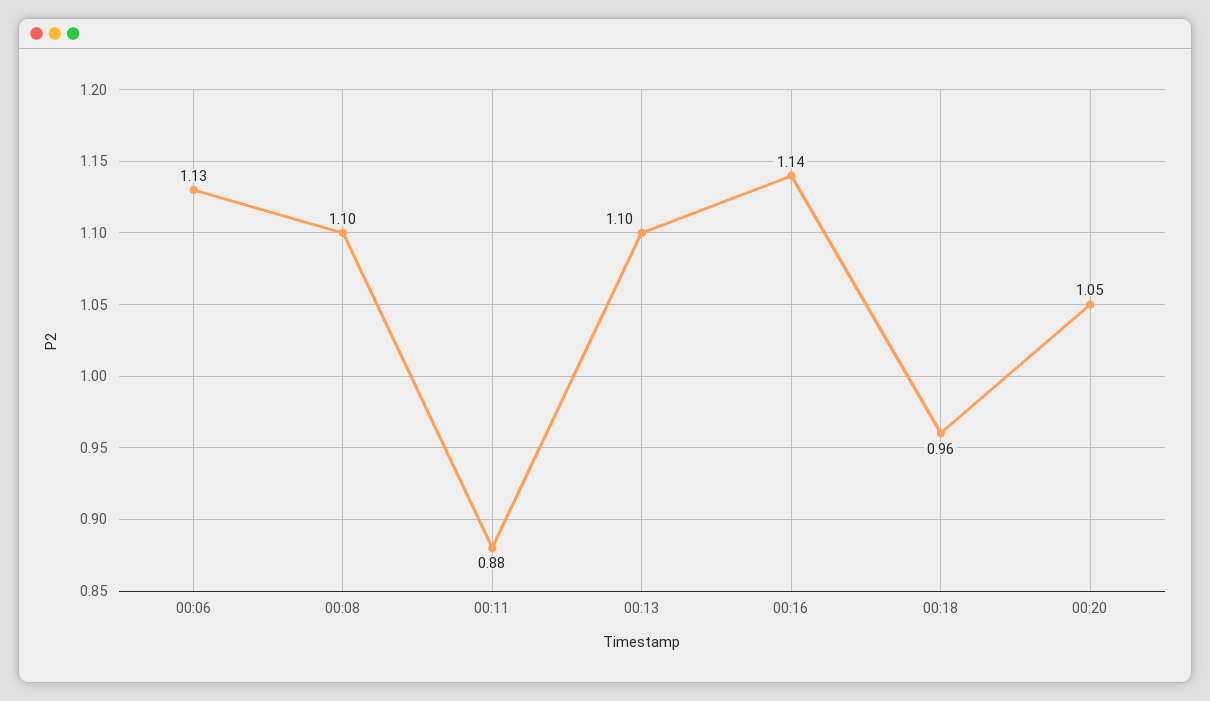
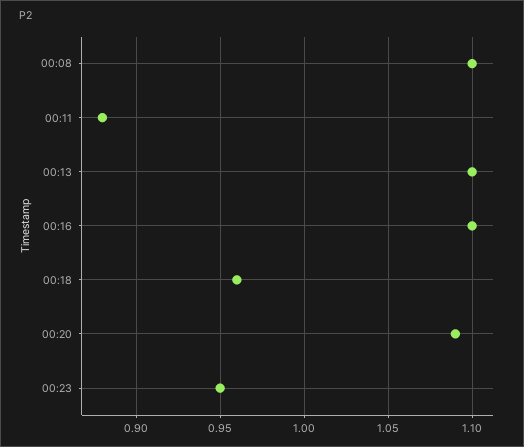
00:06: 1.13 -> none
00:16: 1.14 -> 1.1
00:20: 1.05 -> 1.09
00:23: none -> 0.95

